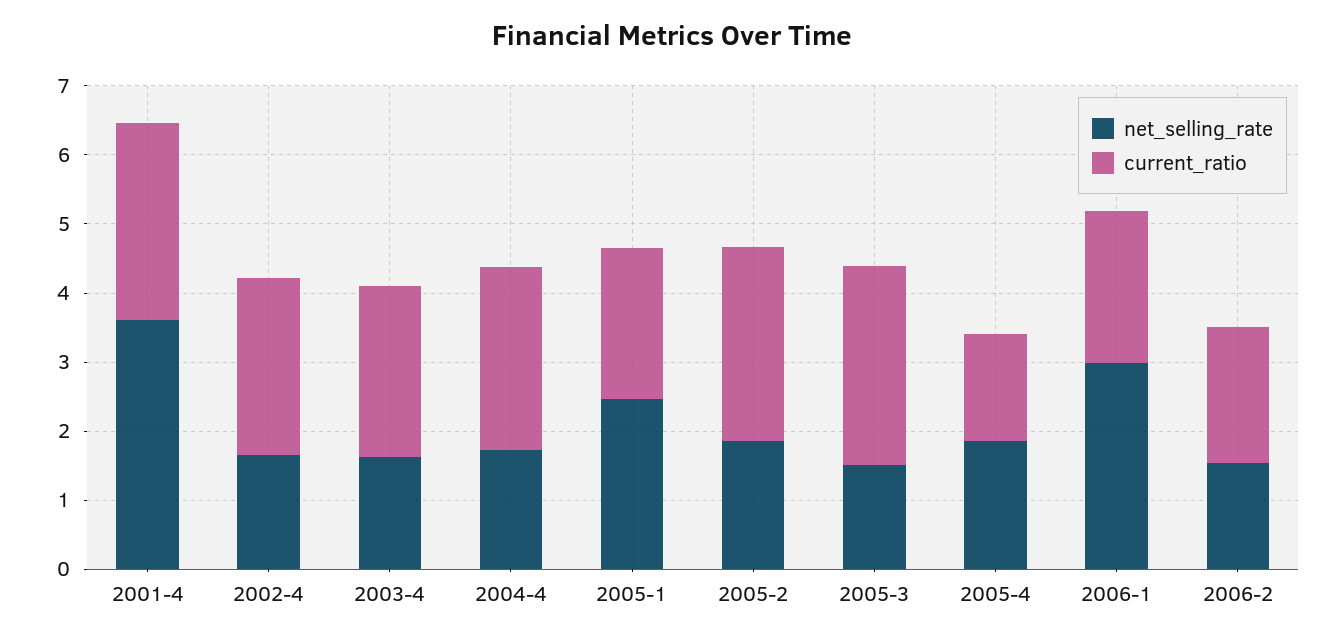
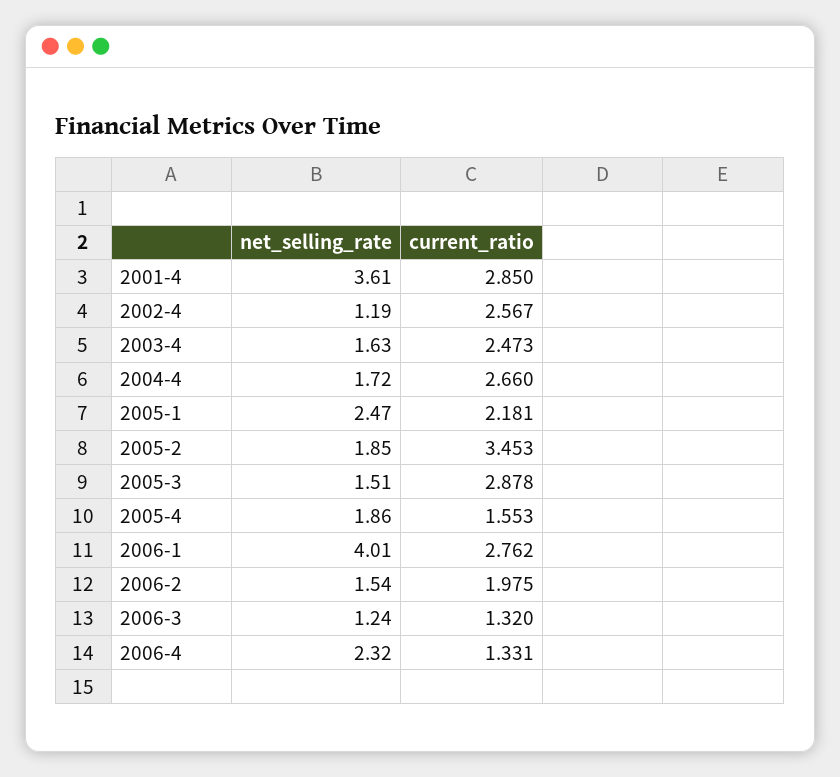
net_selling_rate, 2002-4: 1.6 -> 1.19
current_ratio, 2005-2: 2.8 -> 3.453
net_selling_rate, 2006-1: 3 -> 4.01
current_ratio, 2006-1: 2.2 -> 2.762
net_selling_rate, 2006-3: none -> 1.24
current_ratio, 2006-3: none -> 1.32
net_selling_rate, 2006-4: none -> 2.32
current_ratio, 2006-4: none -> 1.331

